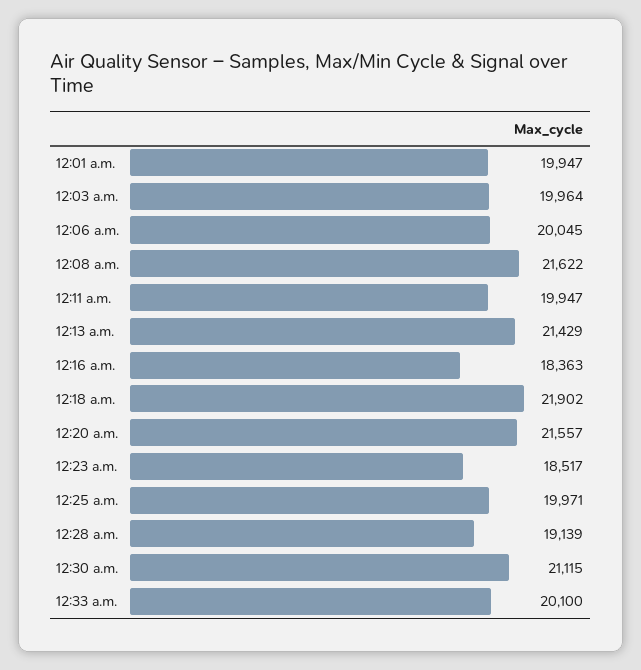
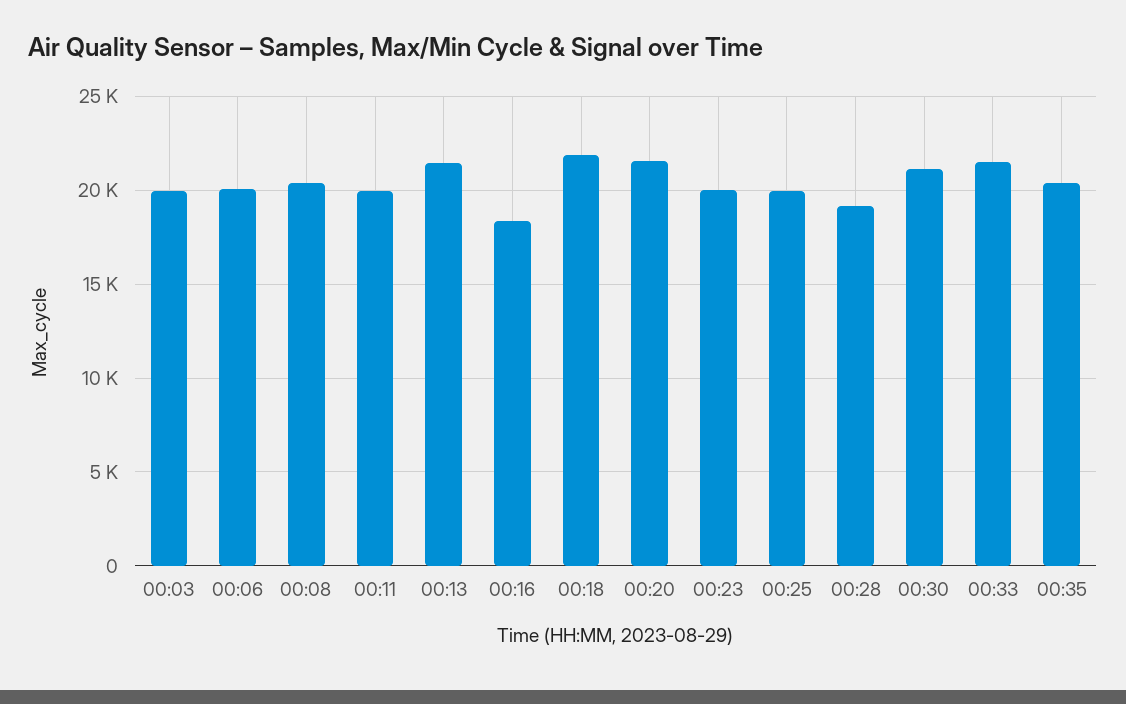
12:01 a.m.: 19947 -> none
12:08 a.m.: 21622 -> 20500
12:23 a.m.: 18517 -> 20000
12:33 a.m.: 20100 -> 21500
00:35: none -> 20500

